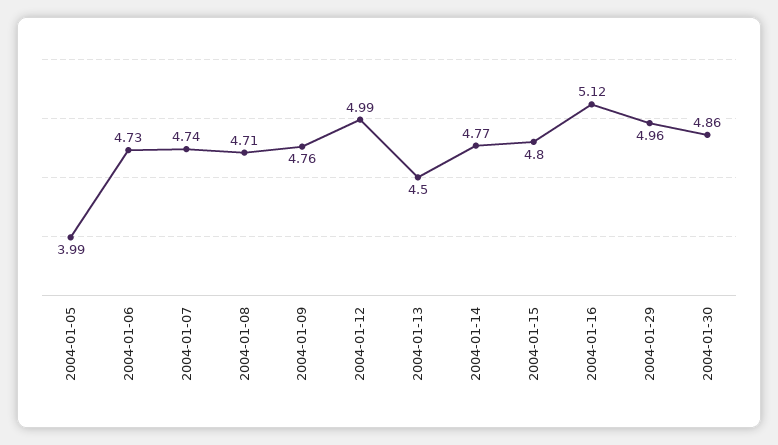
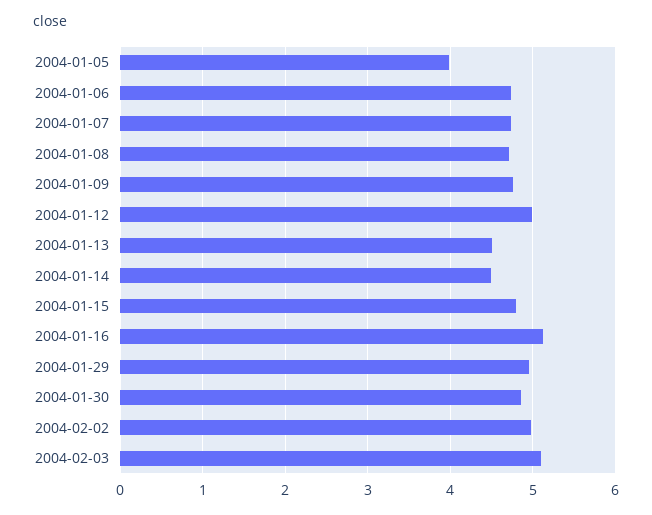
2004-01-14: 4.77 -> 4.5
2004-02-02: none -> 5
2004-02-03: none -> 5.1

